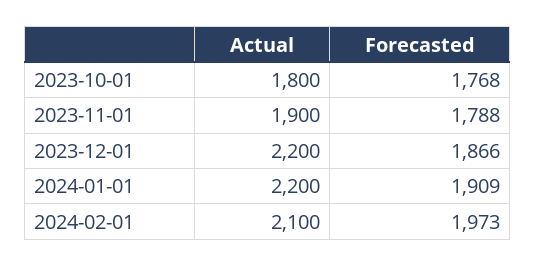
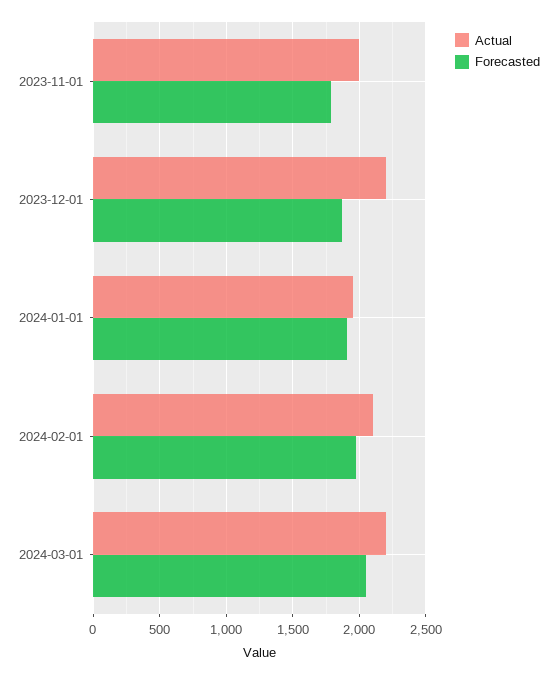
Actual, 2023-10-01: 1800 -> none
Forecasted, 2023-10-01: 1768 -> none
Actual, 2023-11-01: 1900 -> 2000
Actual, 2024-01-01: 2200 -> 1950
Actual, 2024-03-01: none -> 2200
Forecasted, 2024-03-01: none -> 2050

